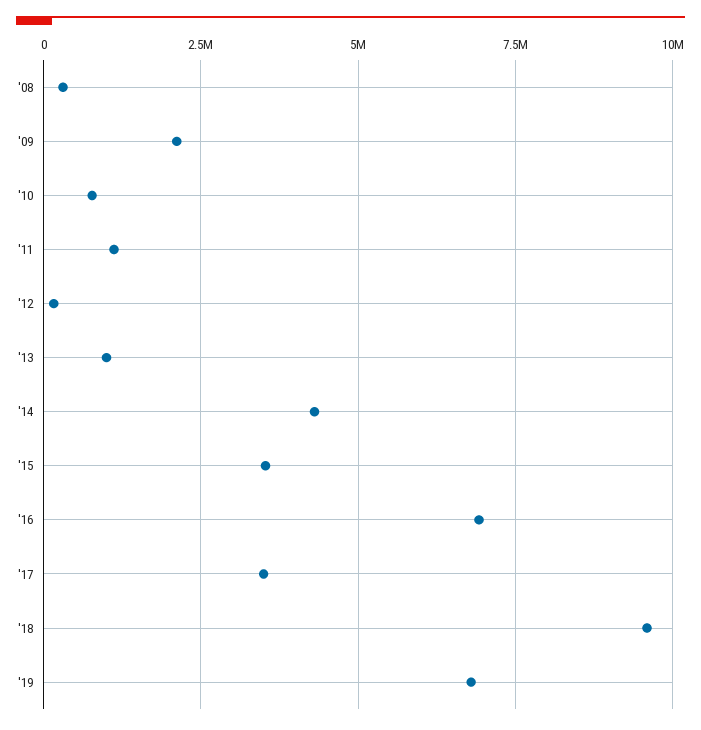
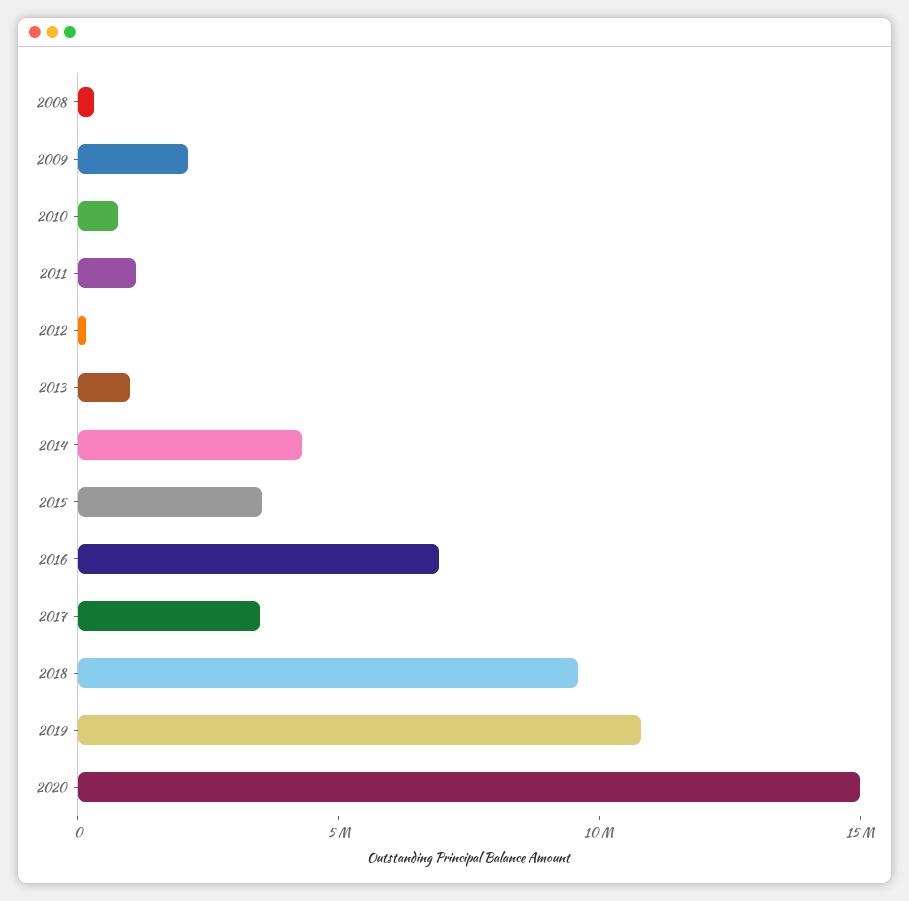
'19: 6750000 -> 11000000
2020: none -> 15000000

